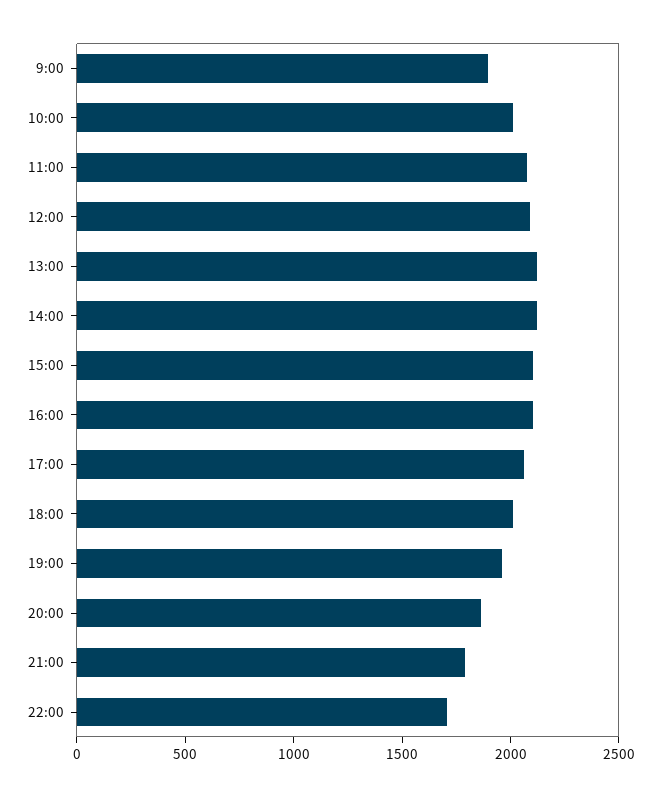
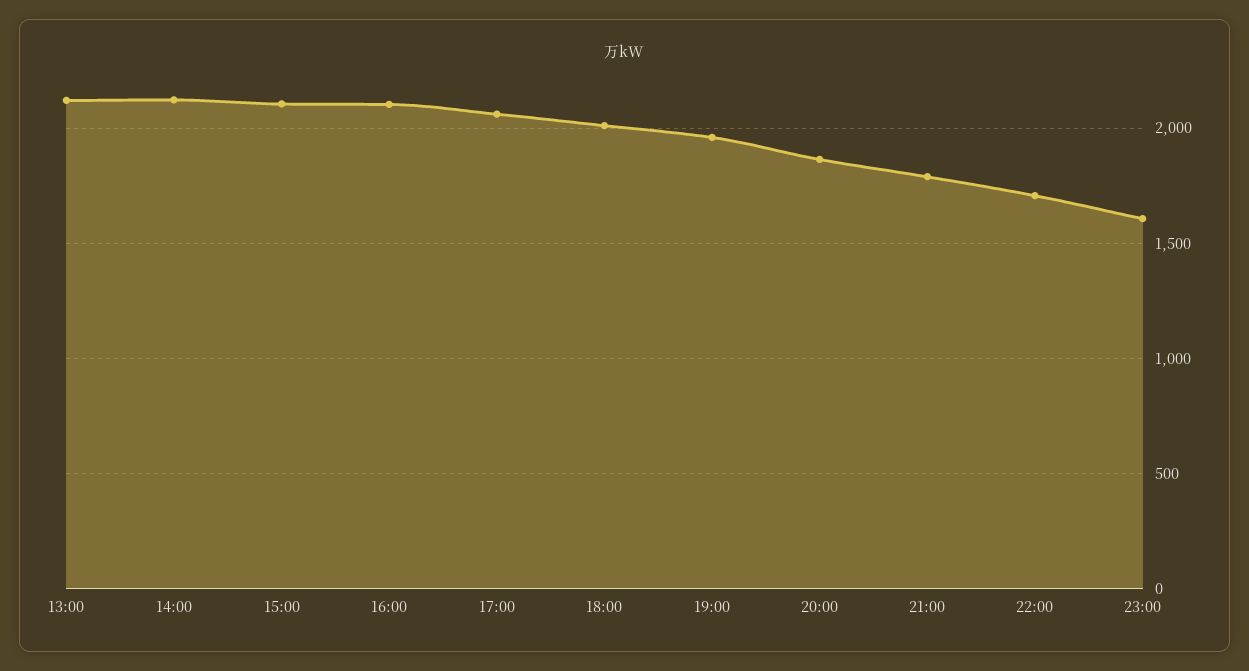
9:00: 1900 -> none
10:00: 2000 -> none
11:00: 2100 -> none
12:00: 2100 -> none
23:00: none -> 1600

